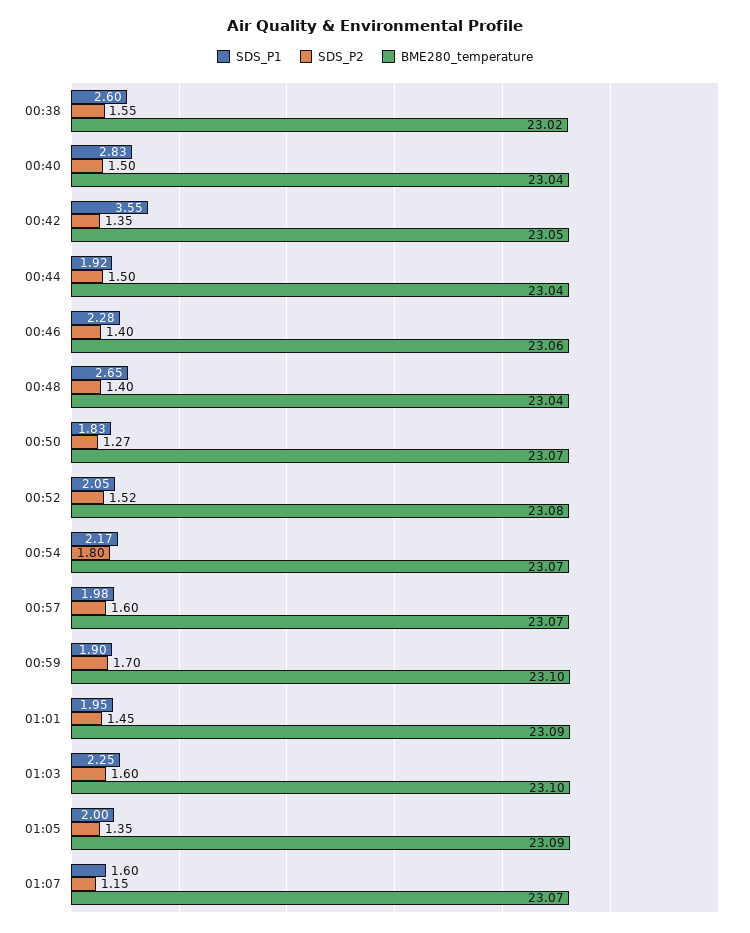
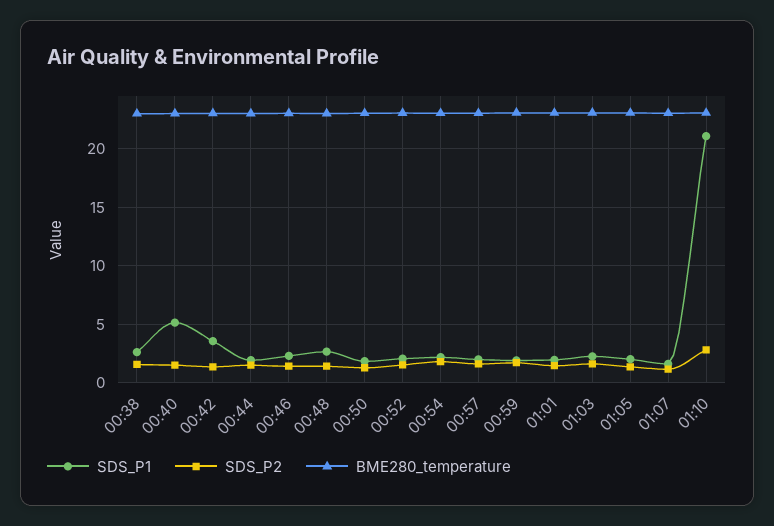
SDS_P1, 00:40: 2.83 -> 5
SDS_P1, 01:10: none -> 21
SDS_P2, 01:10: none -> 3
BME280_temperature, 01:10: none -> 23

